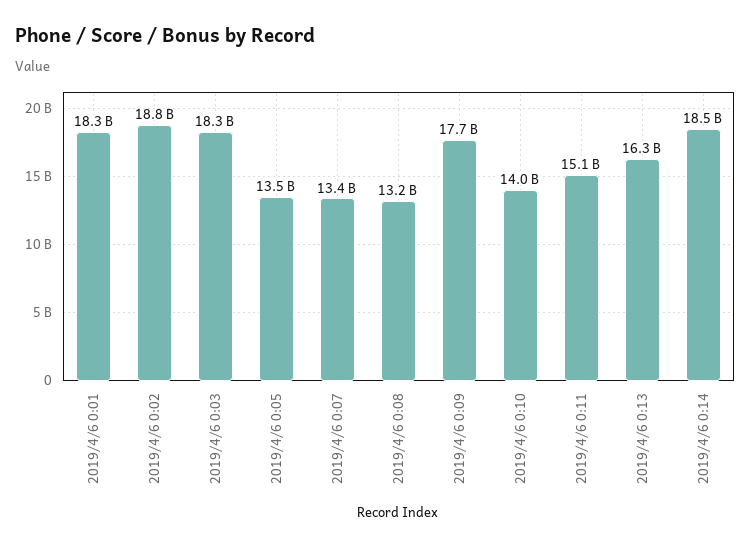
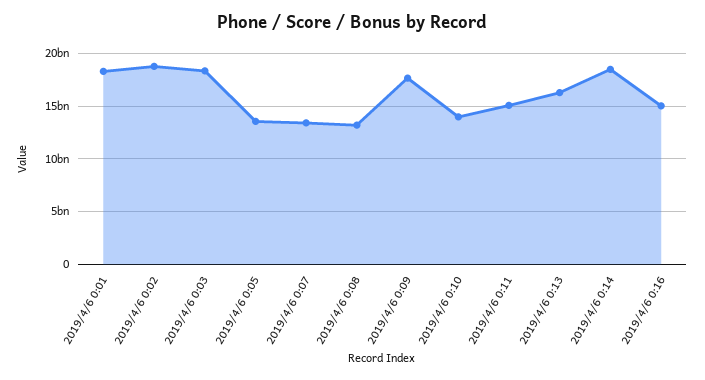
2019/4/6 0:16: none -> 15000000000

